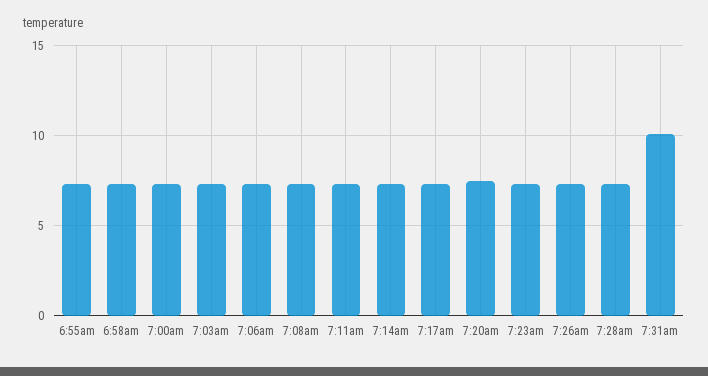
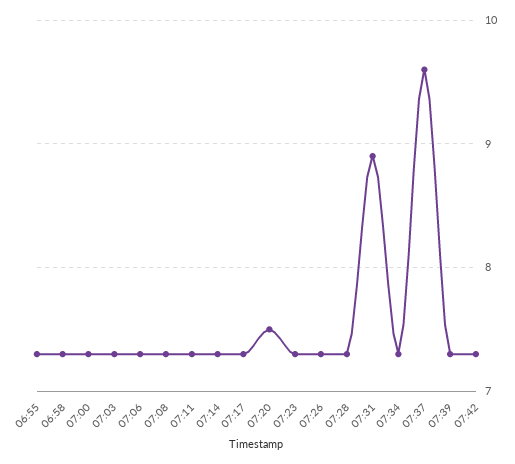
7:31am: 10 -> 8.9
07:34: none -> 7.3
07:37: none -> 9.6
07:39: none -> 7.3
07:42: none -> 7.3

